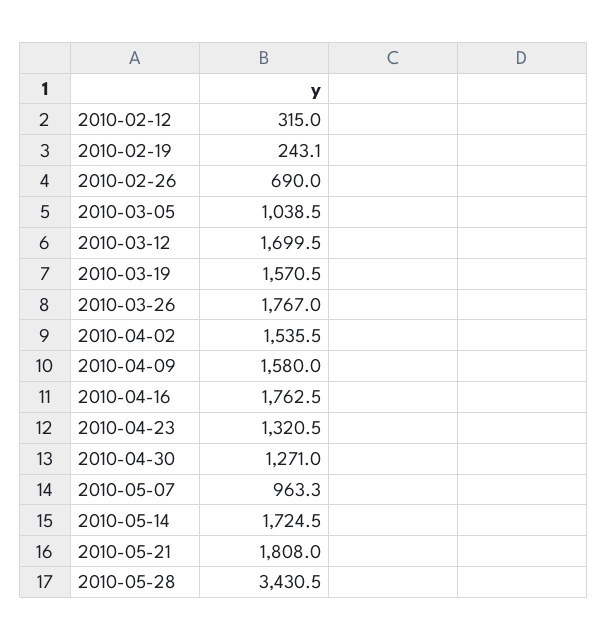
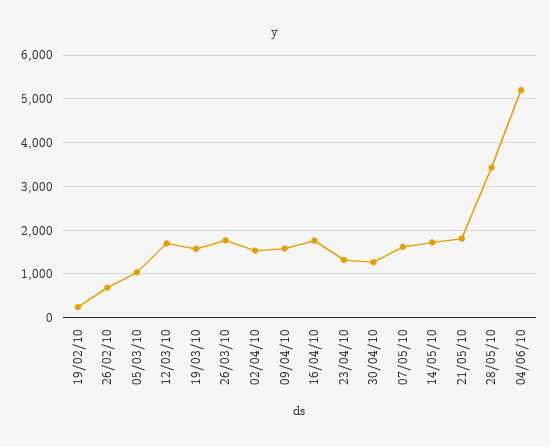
2010-02-12: 315 -> none
2010-05-07: 963.3 -> 1600
04/06/10: none -> 5200

